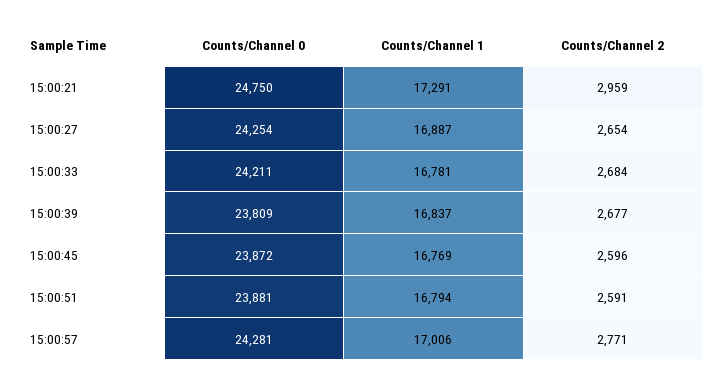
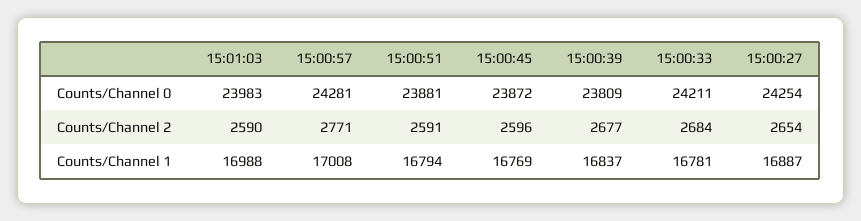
Counts/Channel 0, 15:00:21: 24750 -> none
Counts/Channel 1, 15:00:21: 17291 -> none
Counts/Channel 2, 15:00:21: 2959 -> none
Counts/Channel 1, 15:00:57: 17006 -> 17008
Counts/Channel 0, 15:01:03: none -> 23983
Counts/Channel 2, 15:01:03: none -> 2590
Counts/Channel 1, 15:01:03: none -> 16988

